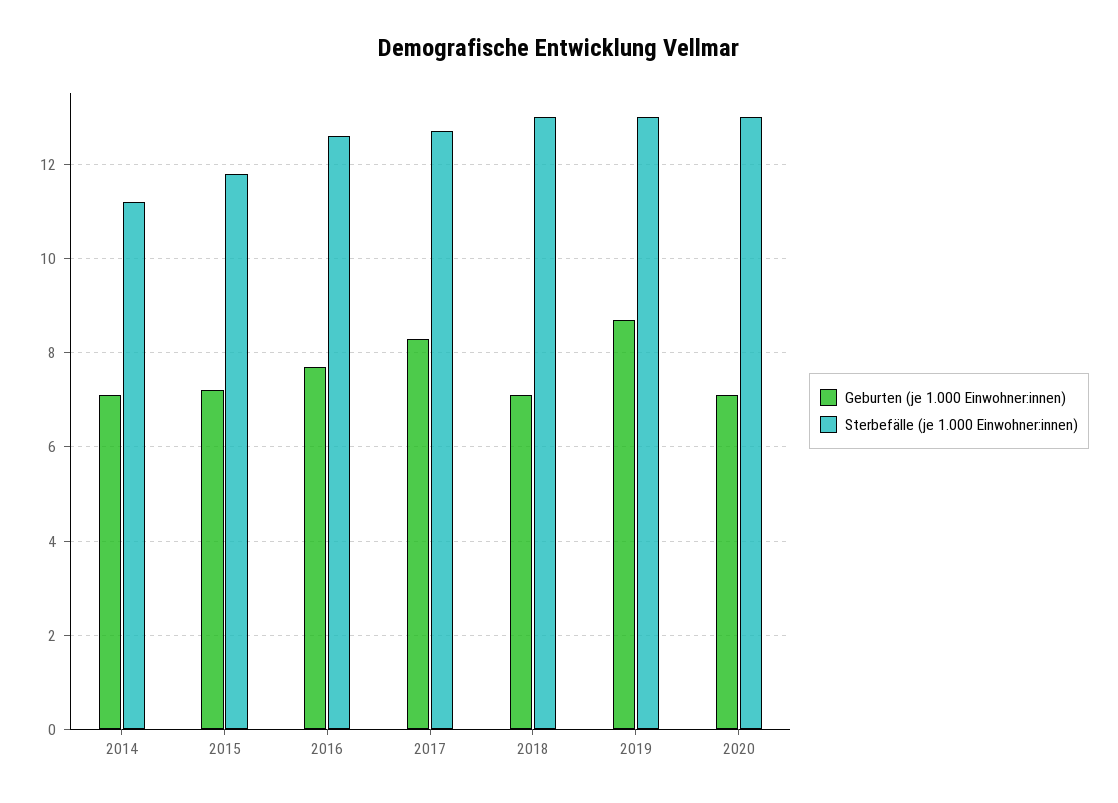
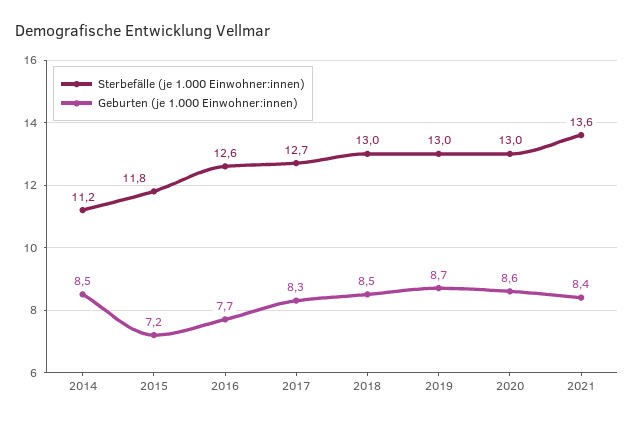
Geburten (je 1.000 Einwohner:innen), 2014: 7 -> 8.5
Geburten (je 1.000 Einwohner:innen), 2018: 7 -> 8.5
Geburten (je 1.000 Einwohner:innen), 2020: 7 -> 8.6
Sterbefälle (je 1.000 Einwohner:innen), 2021: none -> 13.6
Geburten (je 1.000 Einwohner:innen), 2021: none -> 8.4

